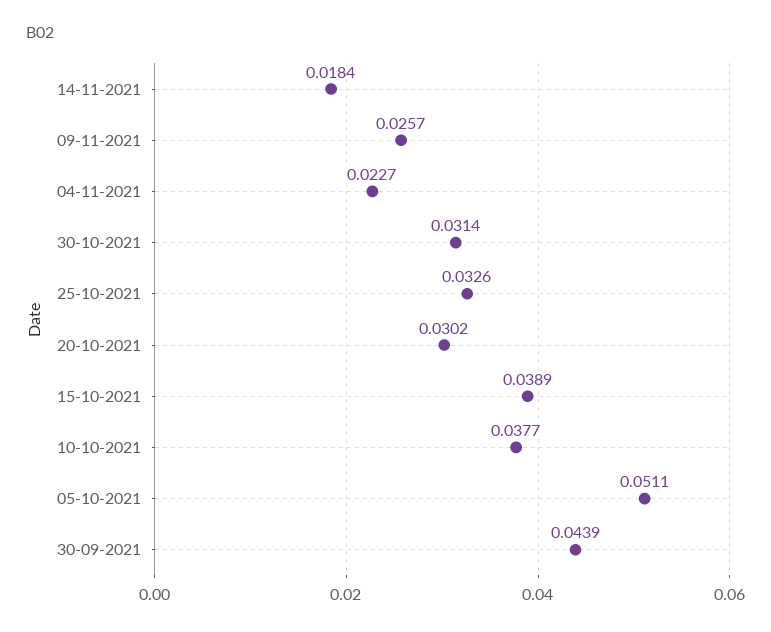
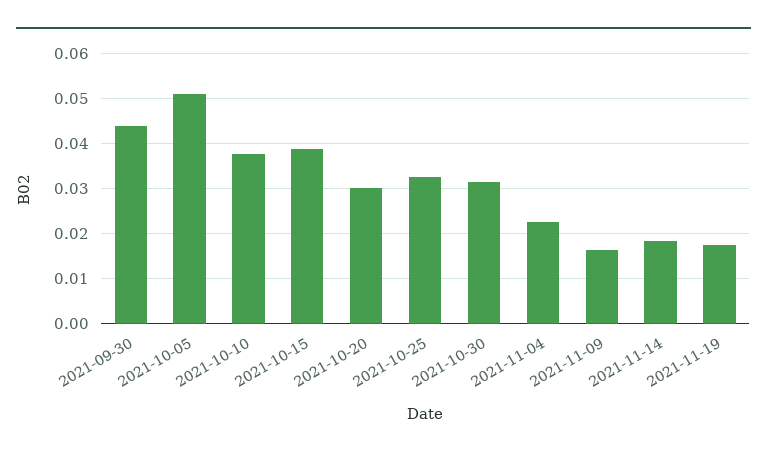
09-11-2021: 0.0257 -> 0.016
2021-11-19: none -> 0.018

